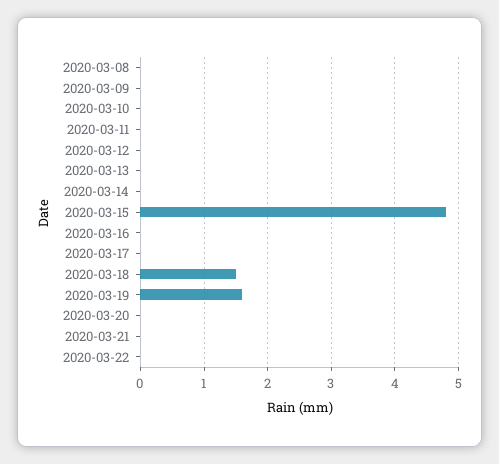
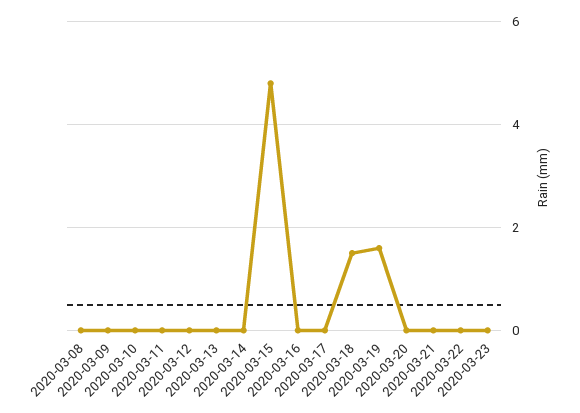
2020-03-23: none -> 0

